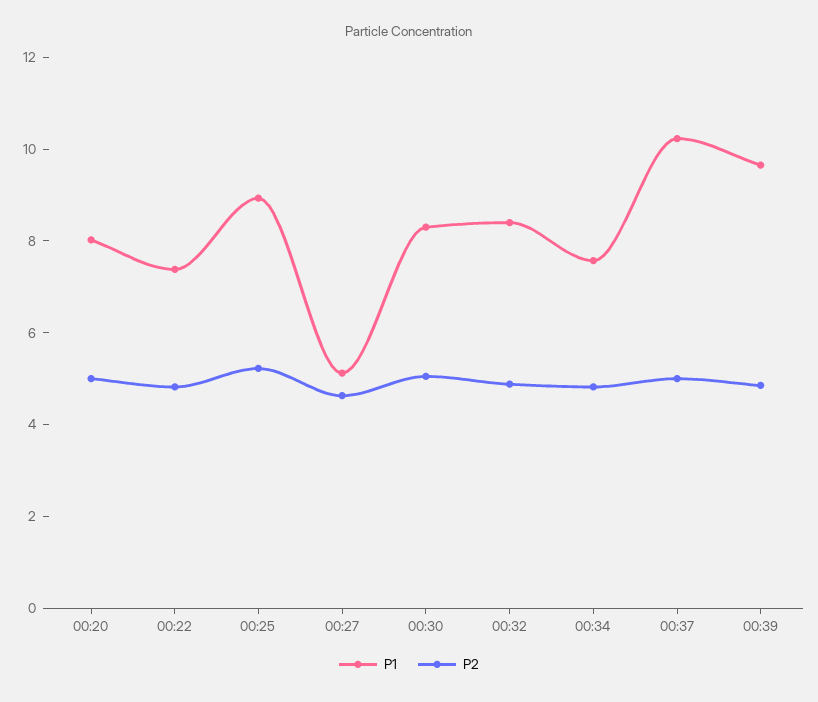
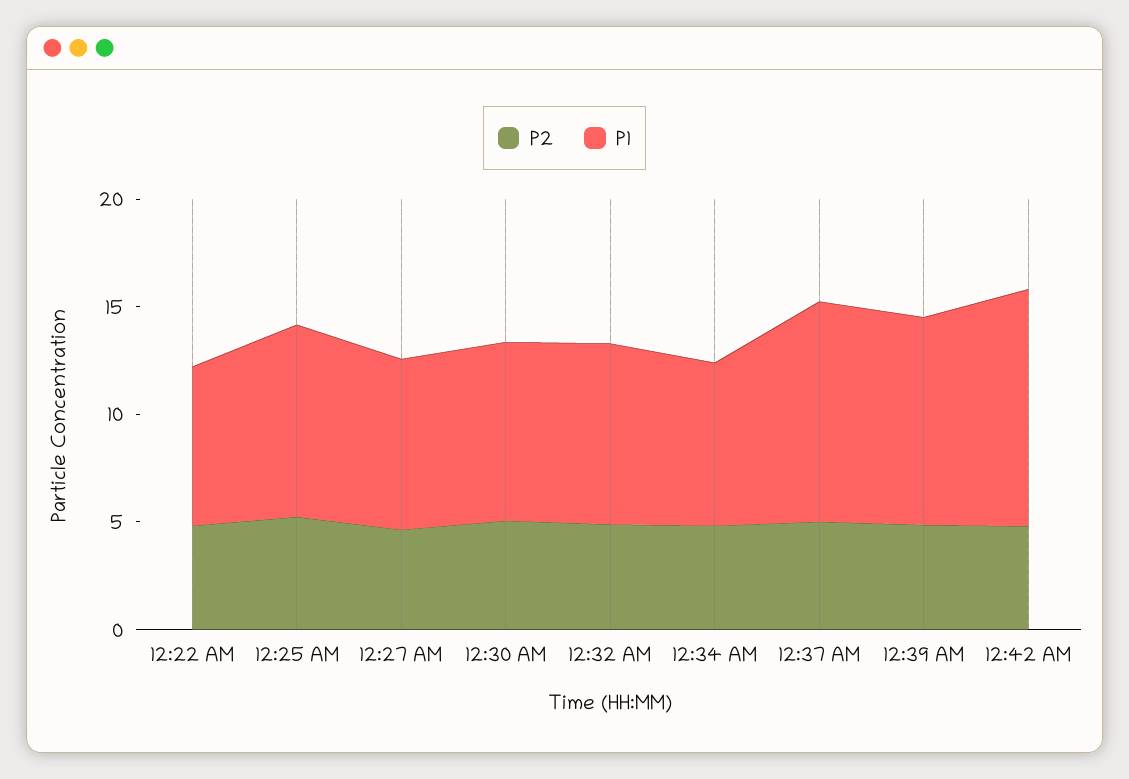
P1, 00:20: 8 -> none
P2, 00:20: 5 -> none
P1, 00:27: 5 -> 8
P2, 12:42 AM: none -> 5
P1, 12:42 AM: none -> 11

